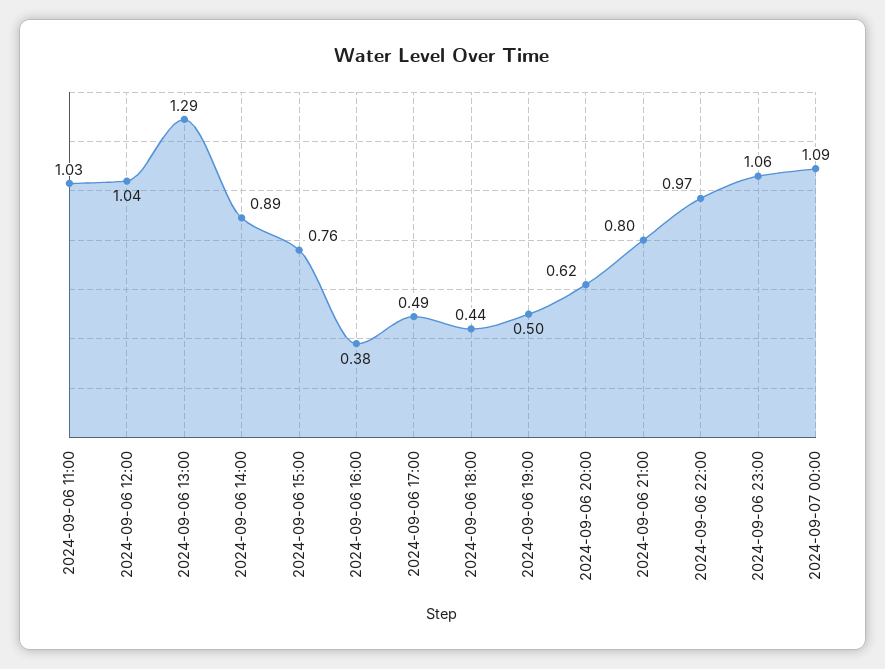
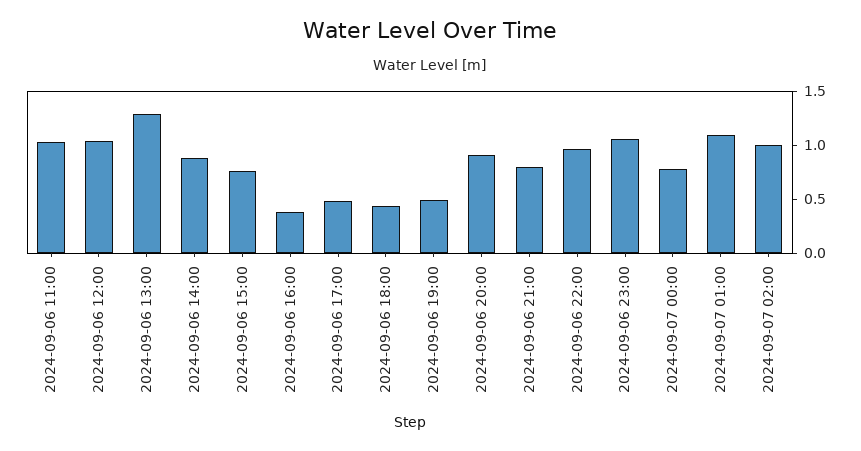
2024-09-06 20:00: 0.62 -> 0.9
2024-09-07 00:00: 1.09 -> 0.8
2024-09-07 01:00: none -> 1.1
2024-09-07 02:00: none -> 1

